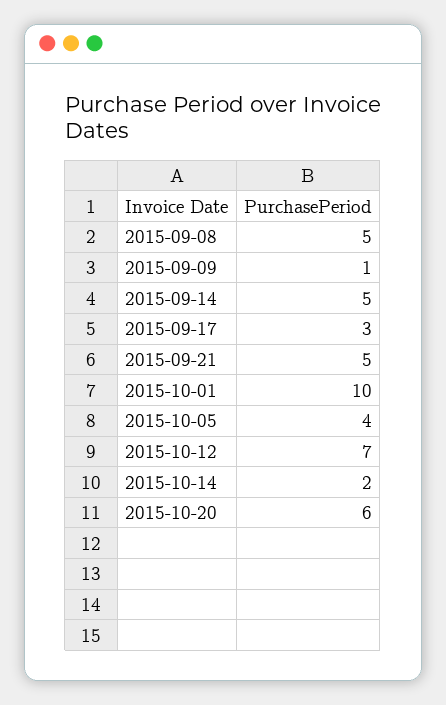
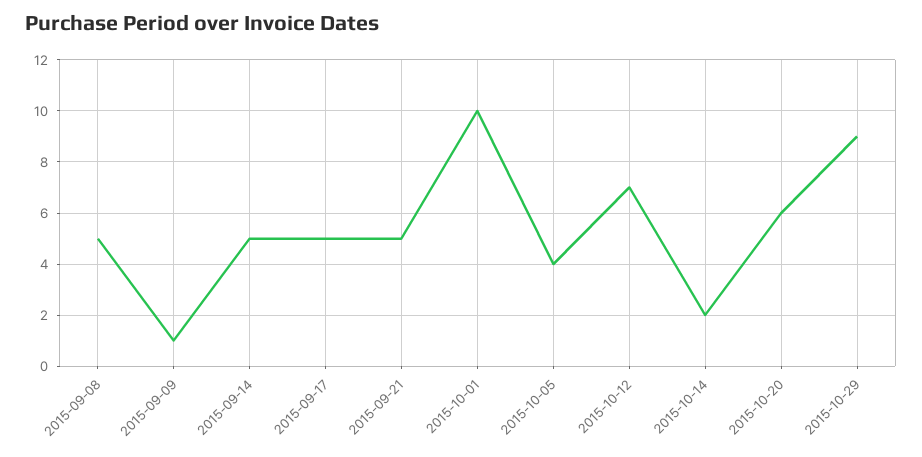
2015-09-17: 3 -> 5
2015-10-29: none -> 9

